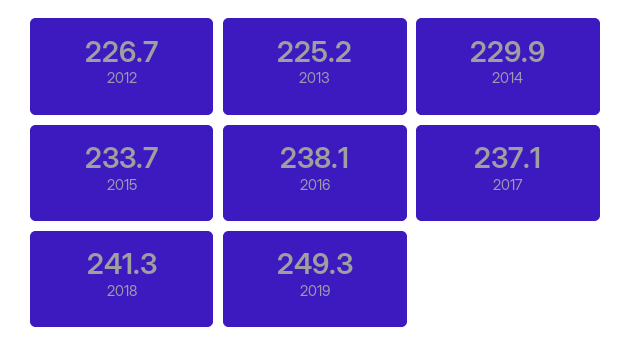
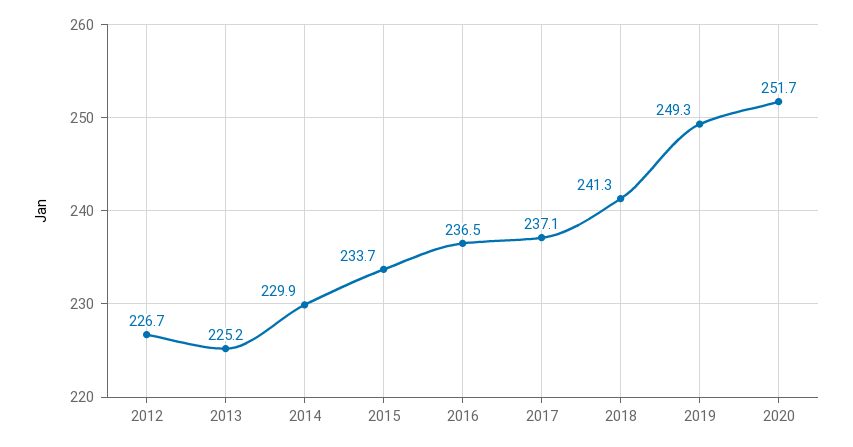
2016: 238.1 -> 236.5
2020: none -> 251.7

